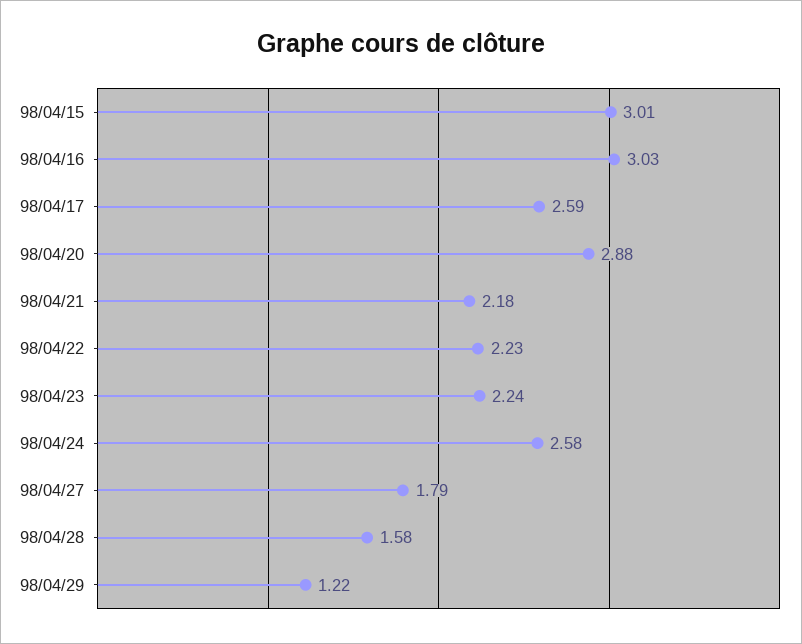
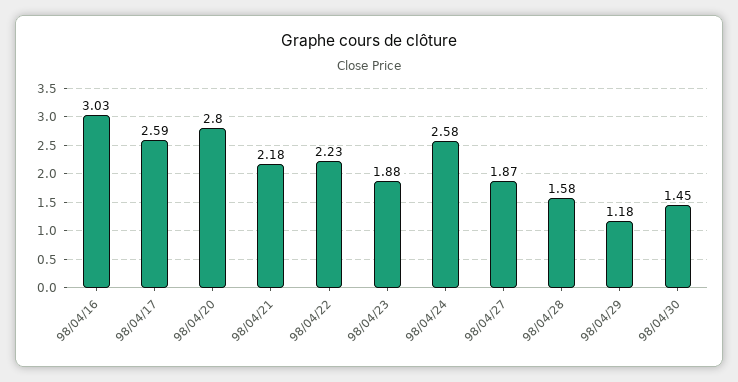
98/04/15: 3.01 -> none
98/04/20: 2.88 -> 2.8
98/04/23: 2.24 -> 1.88
98/04/27: 1.79 -> 1.87
98/04/29: 1.22 -> 1.18
98/04/30: none -> 1.45

